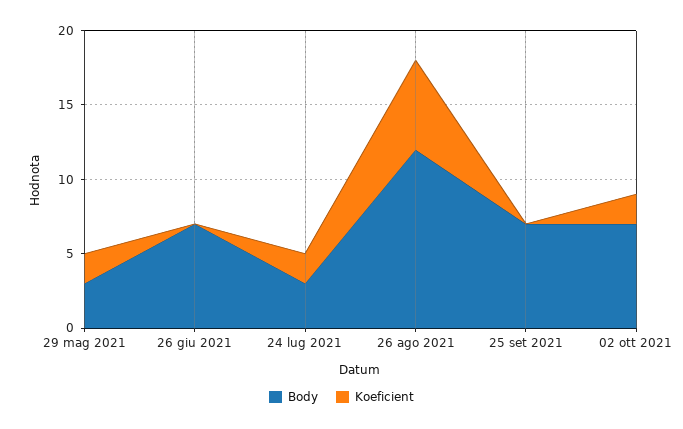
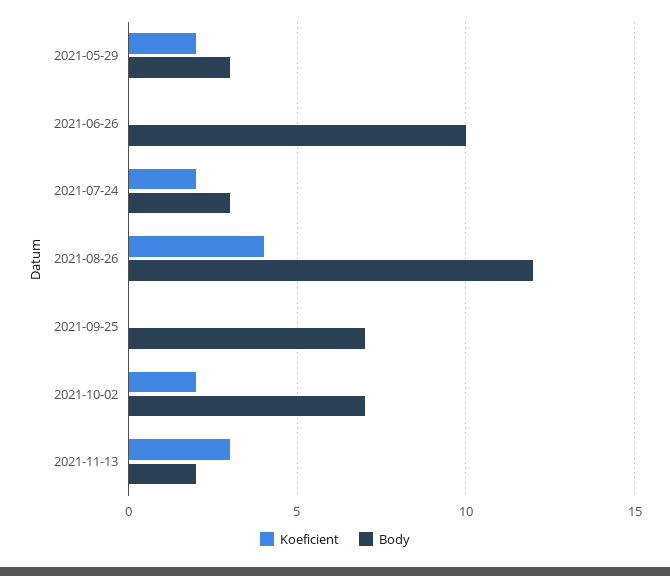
Body, 26 giu 2021: 7 -> 10
Koeficient, 26 ago 2021: 6 -> 4
Koeficient, 2021-11-13: none -> 3
Body, 2021-11-13: none -> 2

